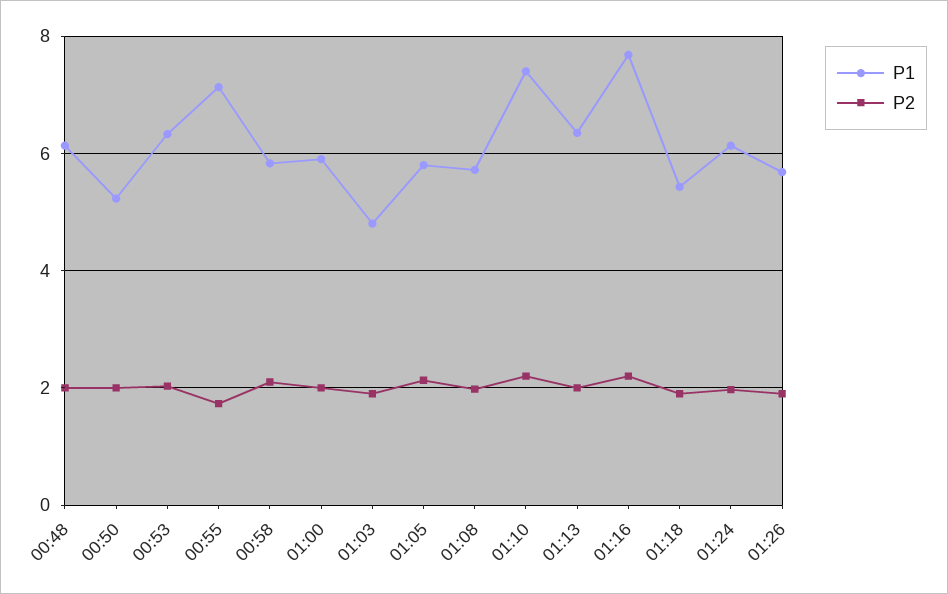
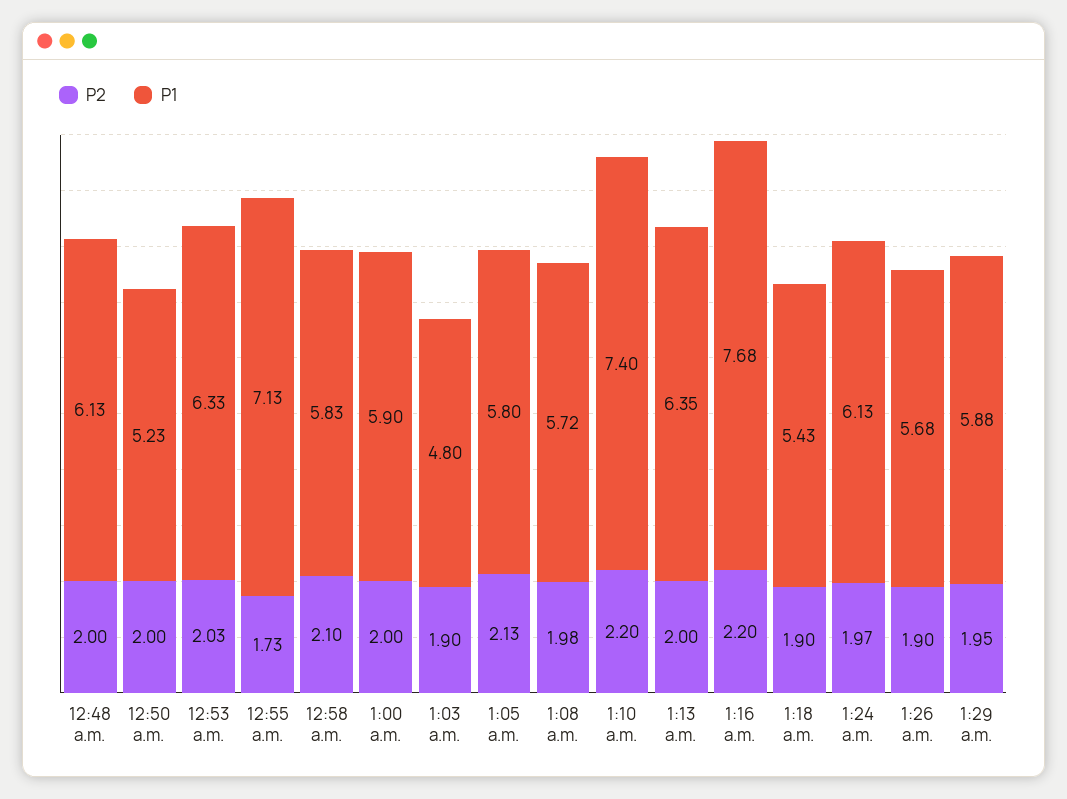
P2, 1:29 a.m.: none -> 1.95
P1, 1:29 a.m.: none -> 5.88

